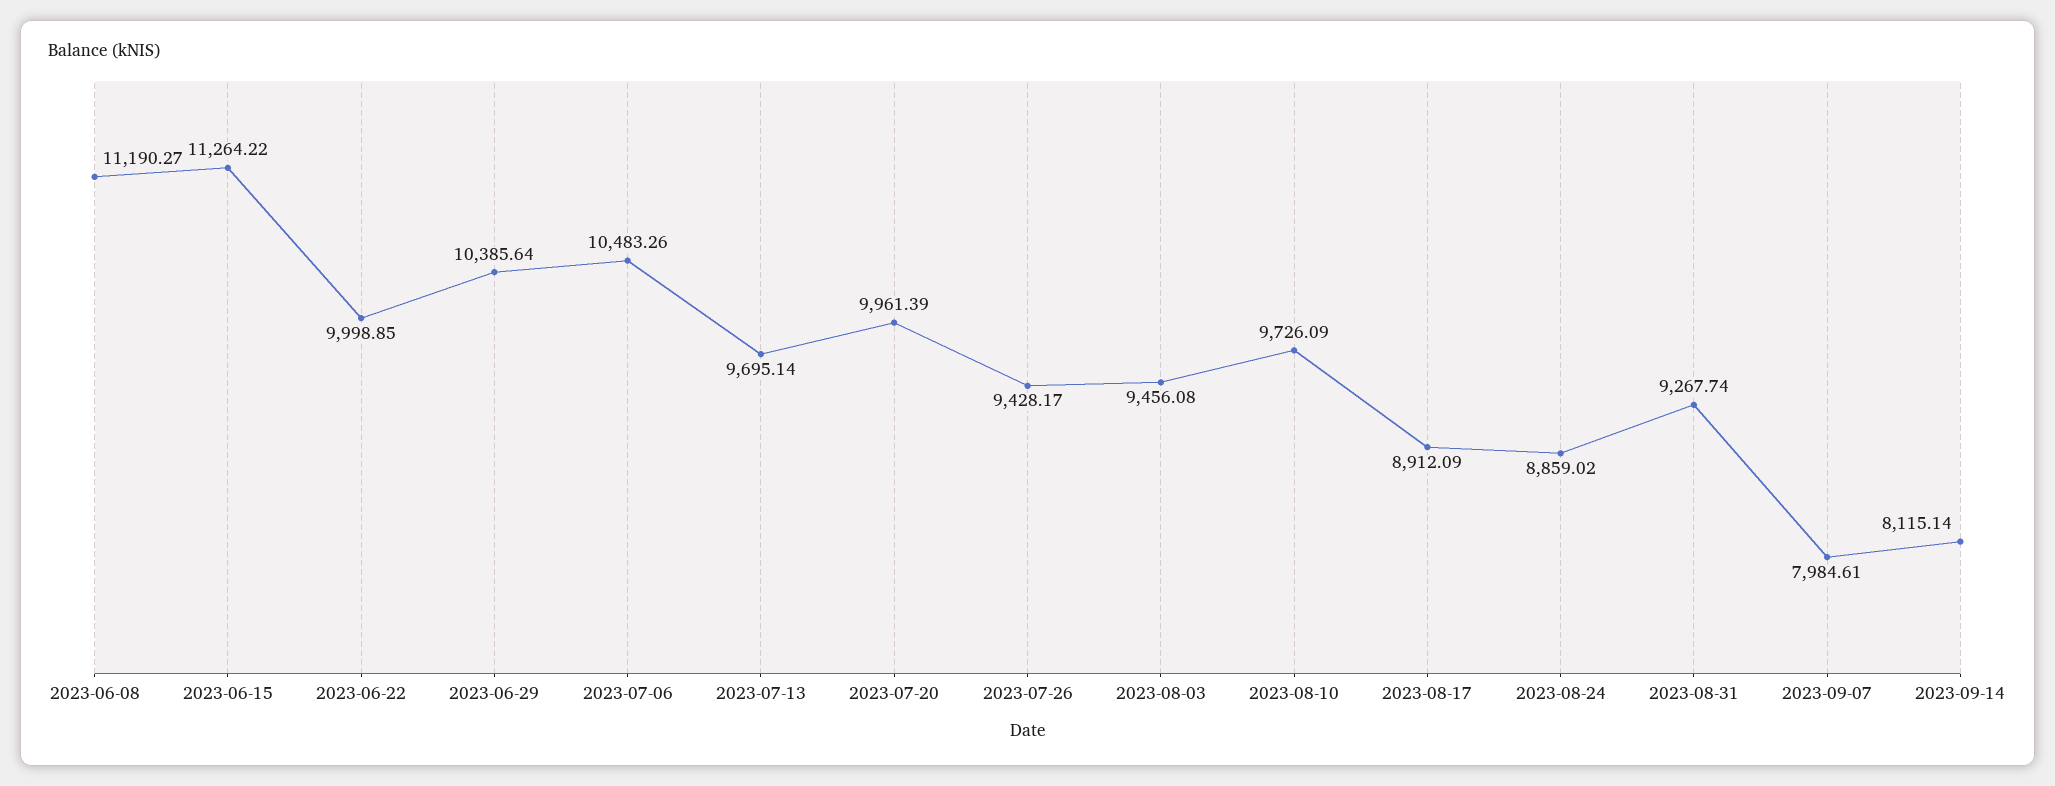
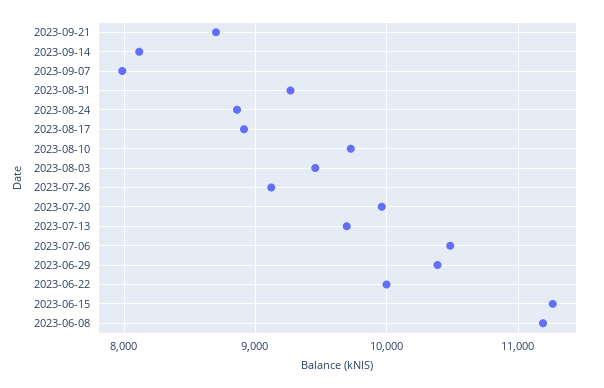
2023-07-26: 9428.17 -> 9100
2023-09-21: none -> 8700

